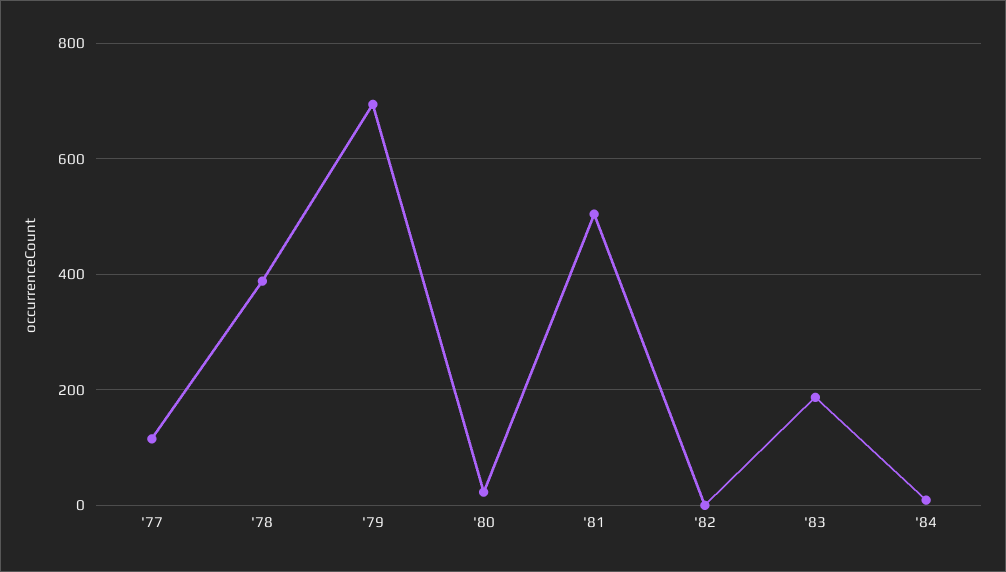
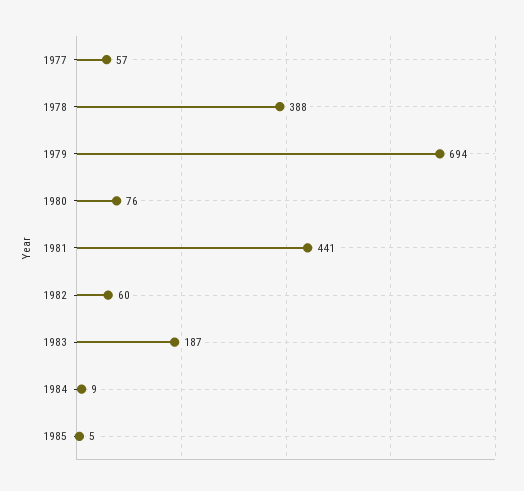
'77: 120 -> 57
'80: 20 -> 76
'81: 500 -> 441
'82: 0 -> 60
1985: none -> 5

